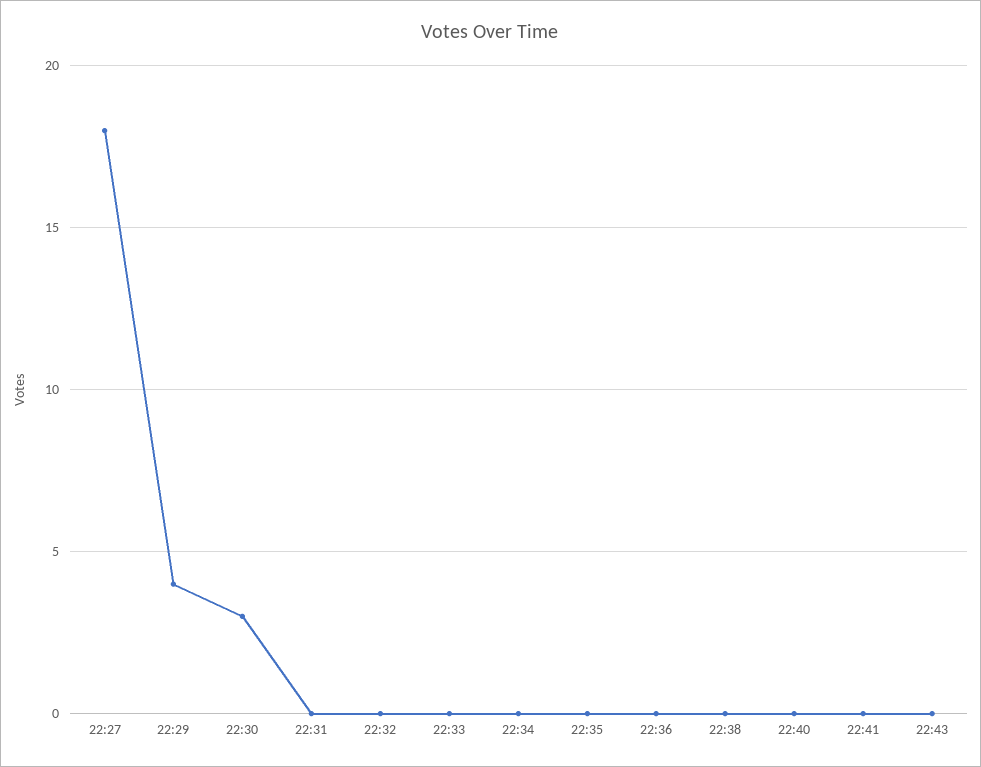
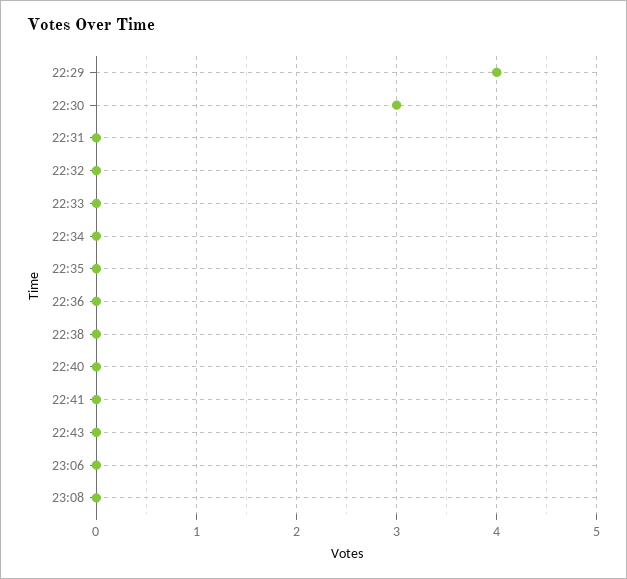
22:27: 18 -> none
23:06: none -> 0
23:08: none -> 0

